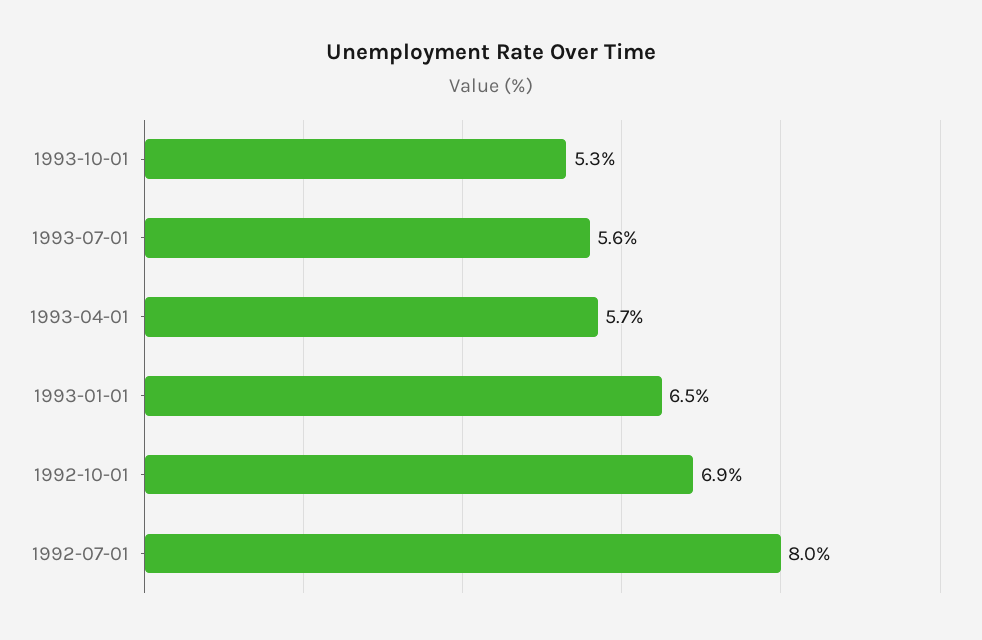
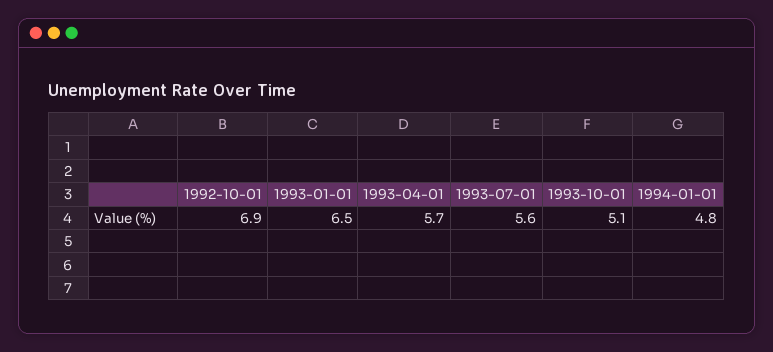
1993-10-01: 5.3 -> 5.1
1992-07-01: 8 -> none
1994-01-01: none -> 4.8

